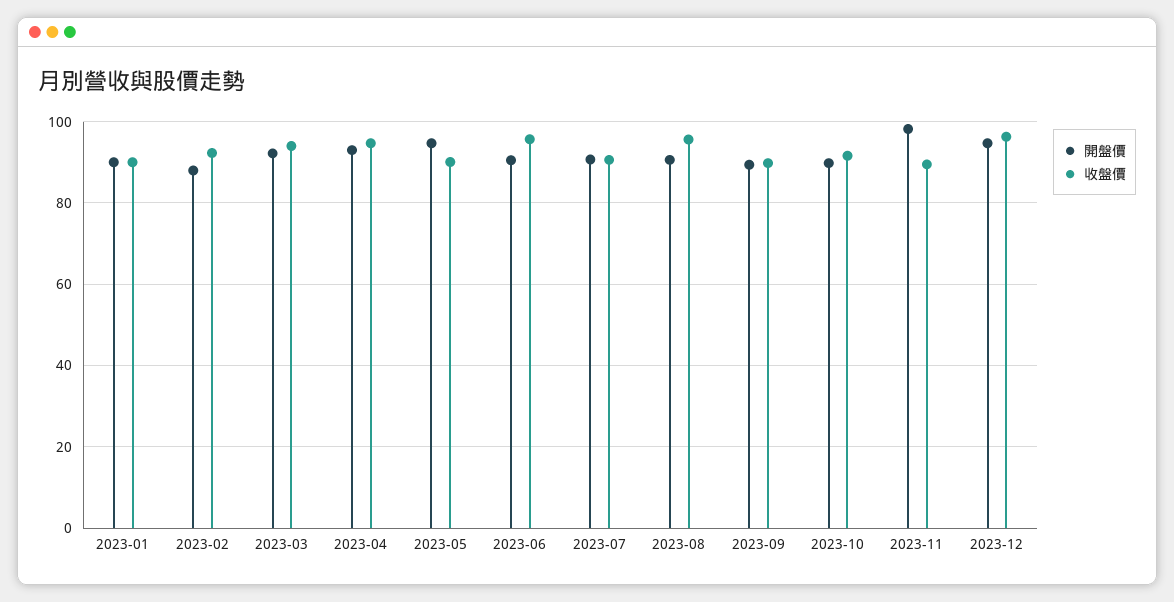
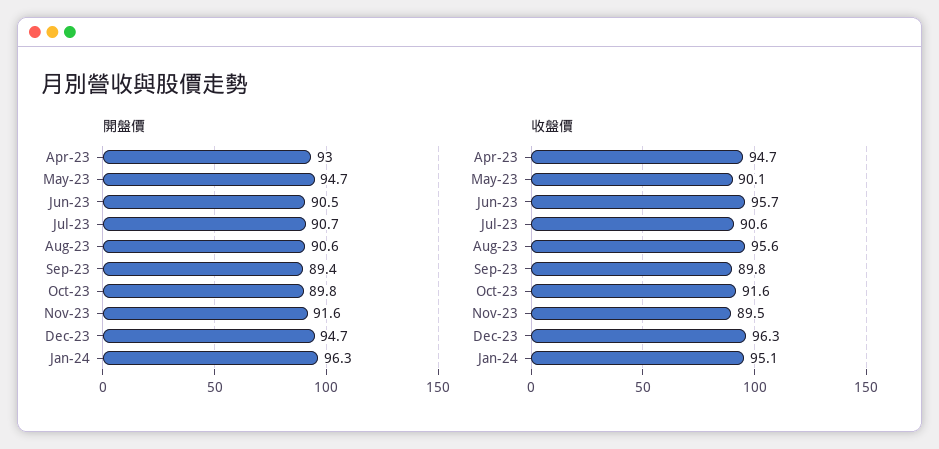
開盤價, 2023-01: 90 -> none
收盤價, 2023-01: 90 -> none
開盤價, 2023-02: 88 -> none
收盤價, 2023-02: 92 -> none
開盤價, 2023-03: 92 -> none
收盤價, 2023-03: 94 -> none
開盤價, 2023-11: 98 -> 91.6
開盤價, Jan-24: none -> 96.3
收盤價, Jan-24: none -> 95.1

